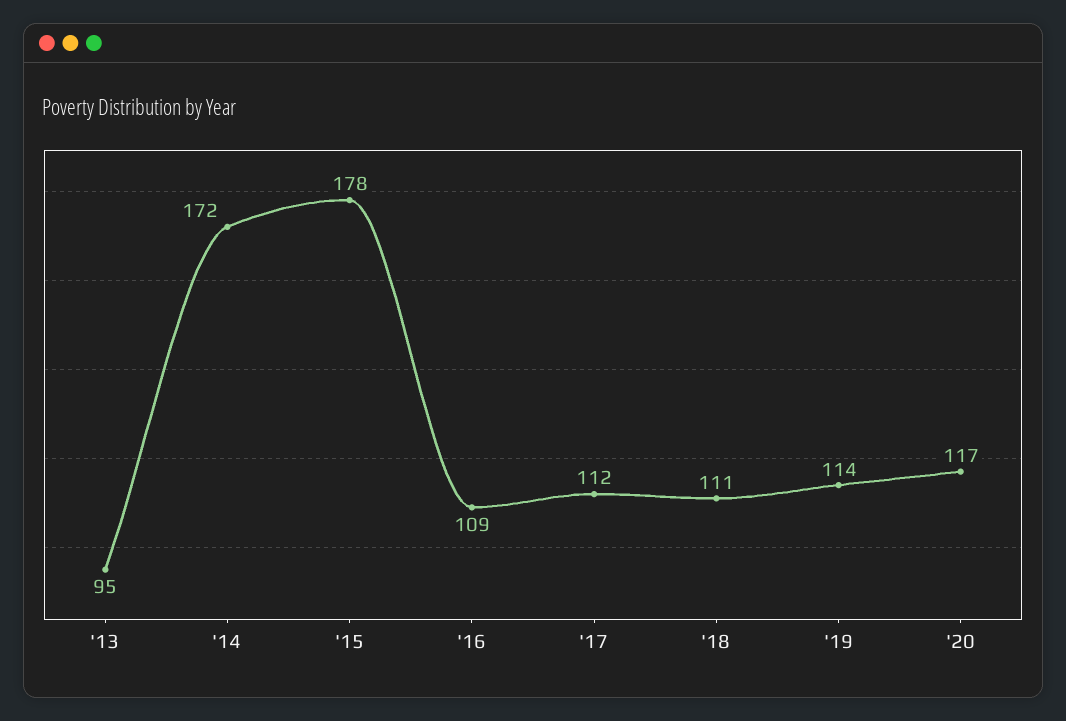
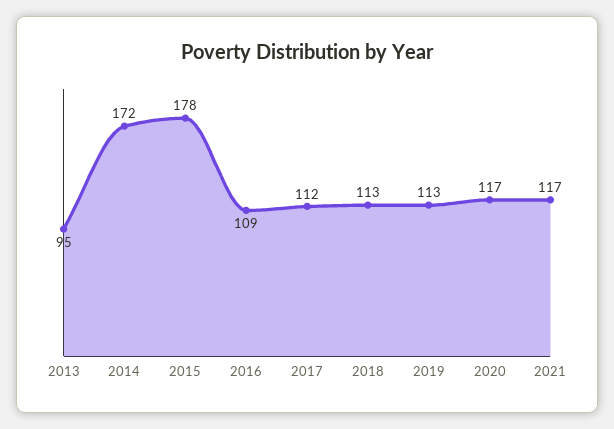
'18: 111 -> 113
'19: 114 -> 113
2021: none -> 117

